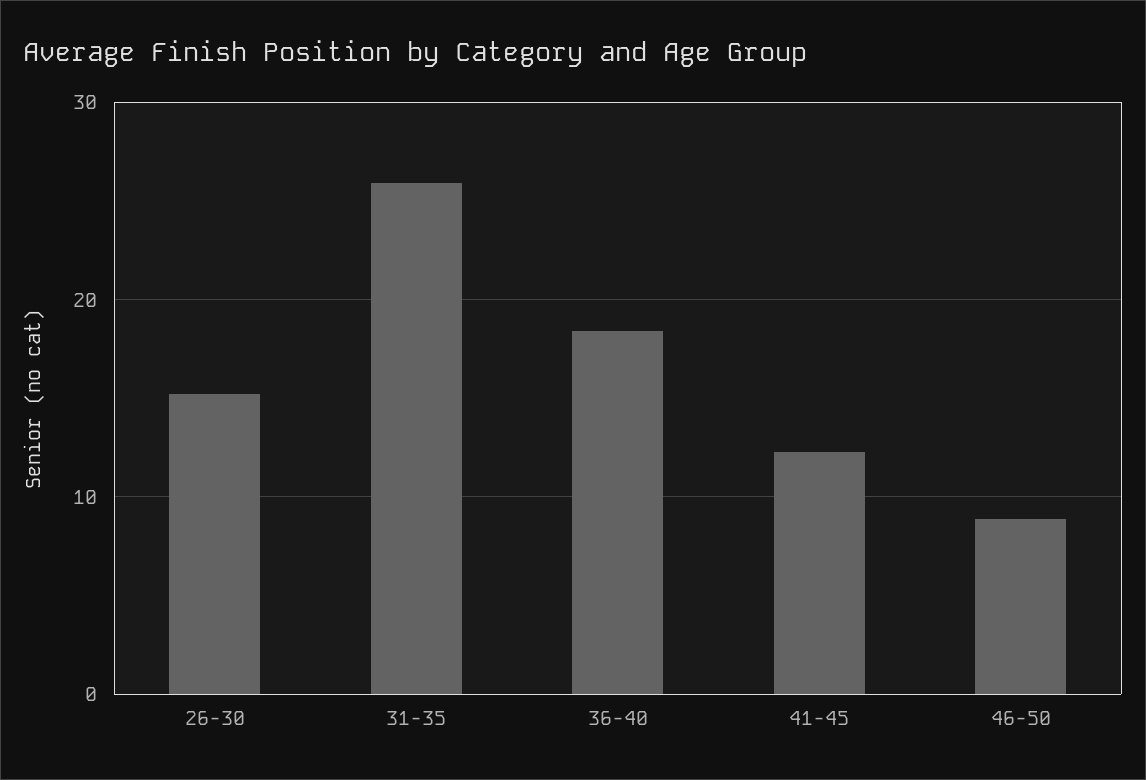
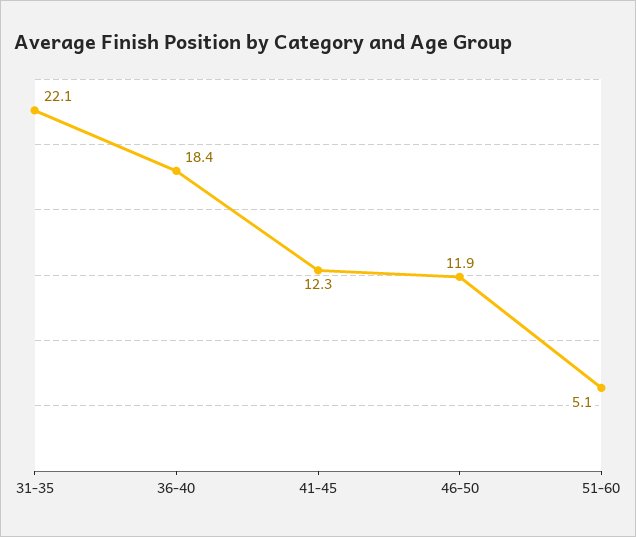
26-30: 15 -> none
31-35: 26 -> 22.1
46-50: 9 -> 11.9
51-60: none -> 5.1

